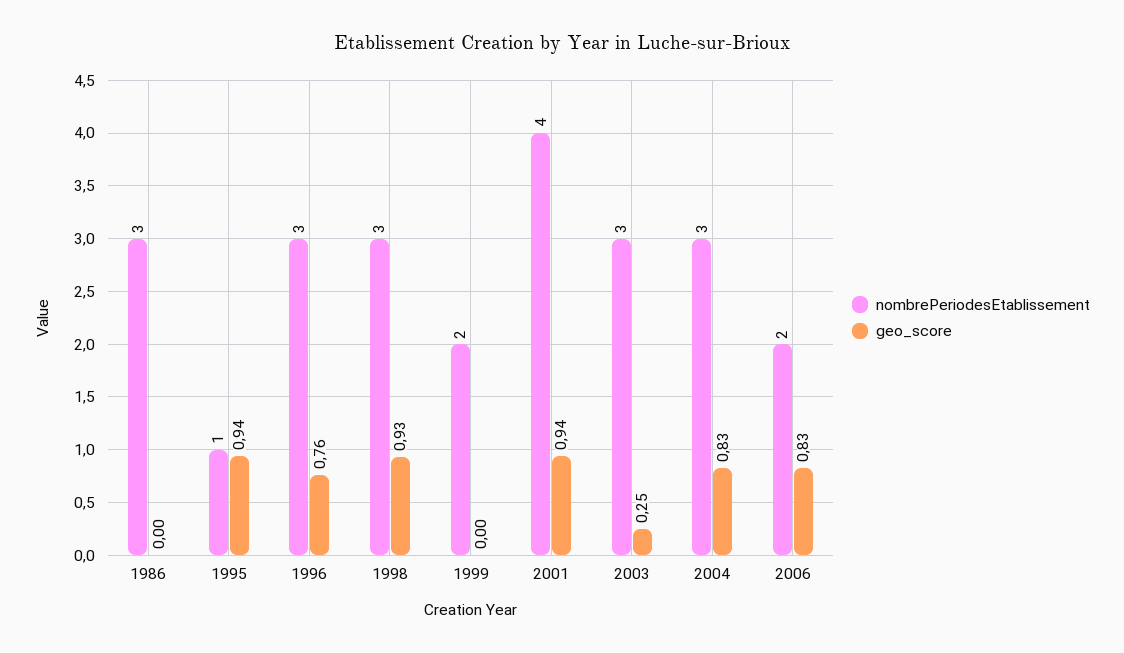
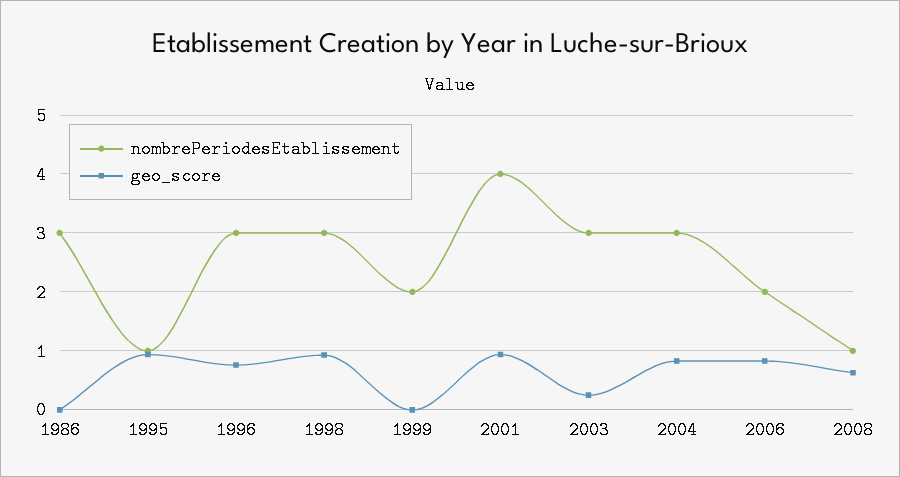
nombrePeriodesEtablissement, 2008: none -> 1
geo_score, 2008: none -> 0.6

